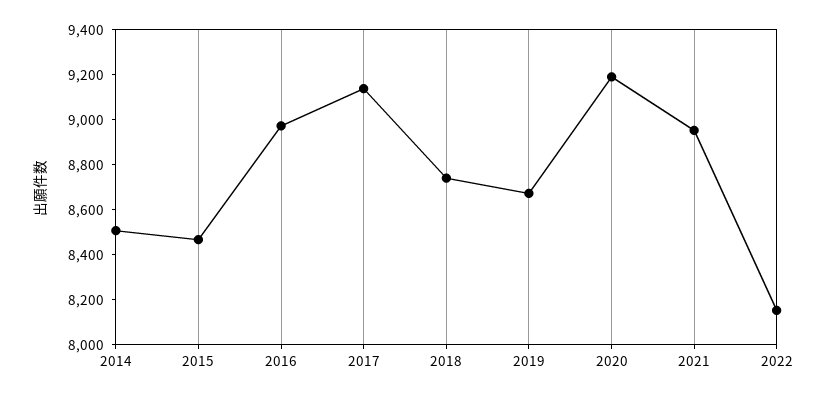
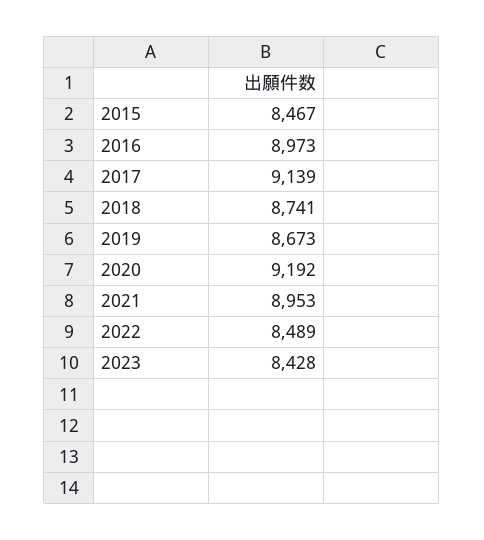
2014: 8500 -> none
2022: 8150 -> 8489
2023: none -> 8428

